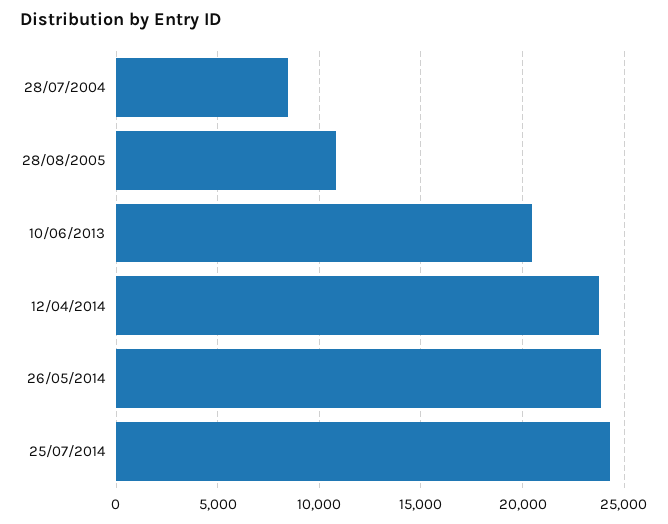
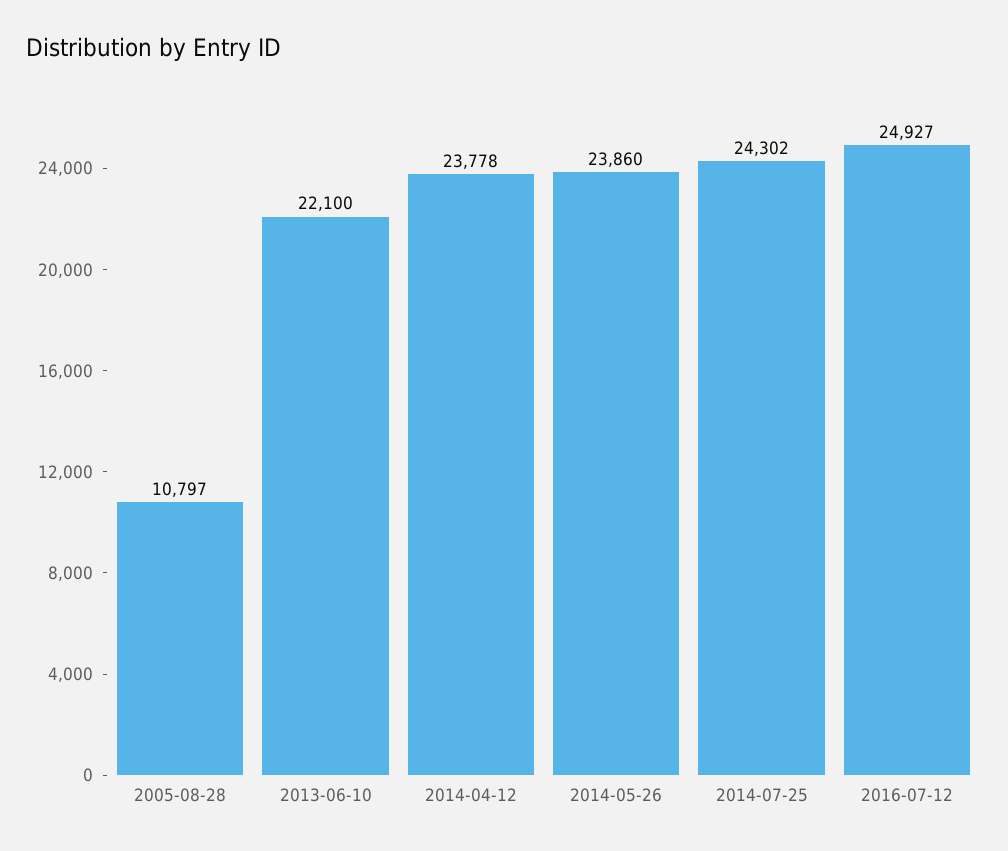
28/07/2004: 8500 -> none
10/06/2013: 20500 -> 22100
2016-07-12: none -> 24927

